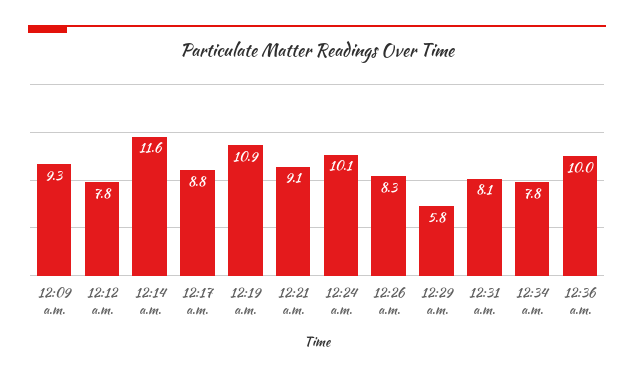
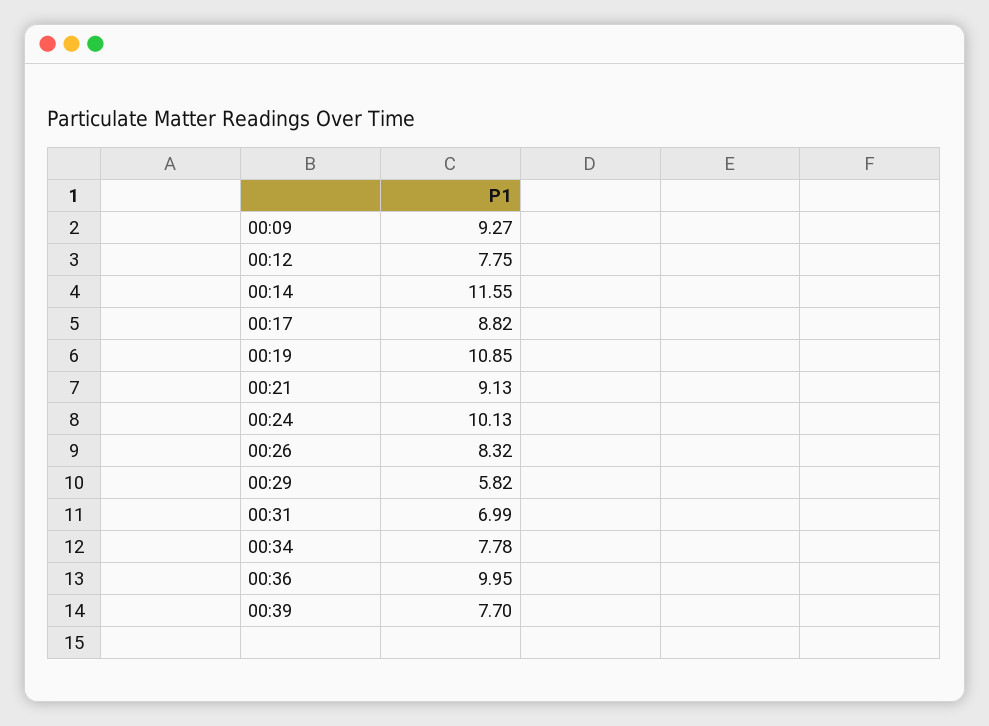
12:31 a.m.: 8.1 -> 6.99
00:39: none -> 7.7

